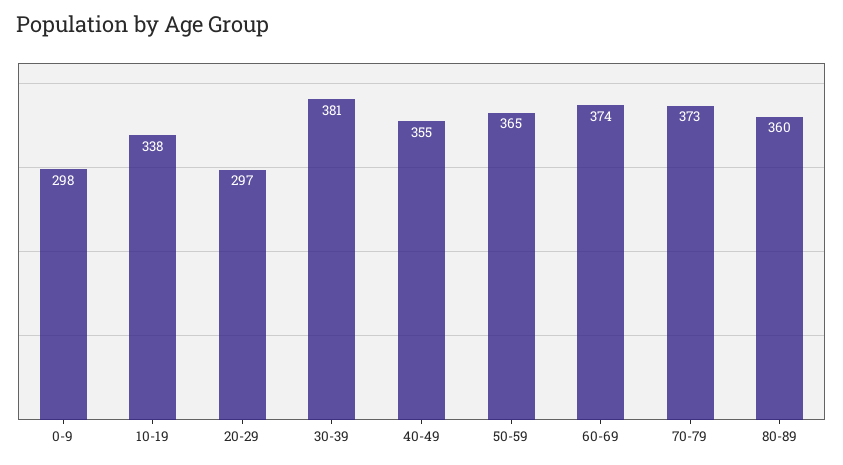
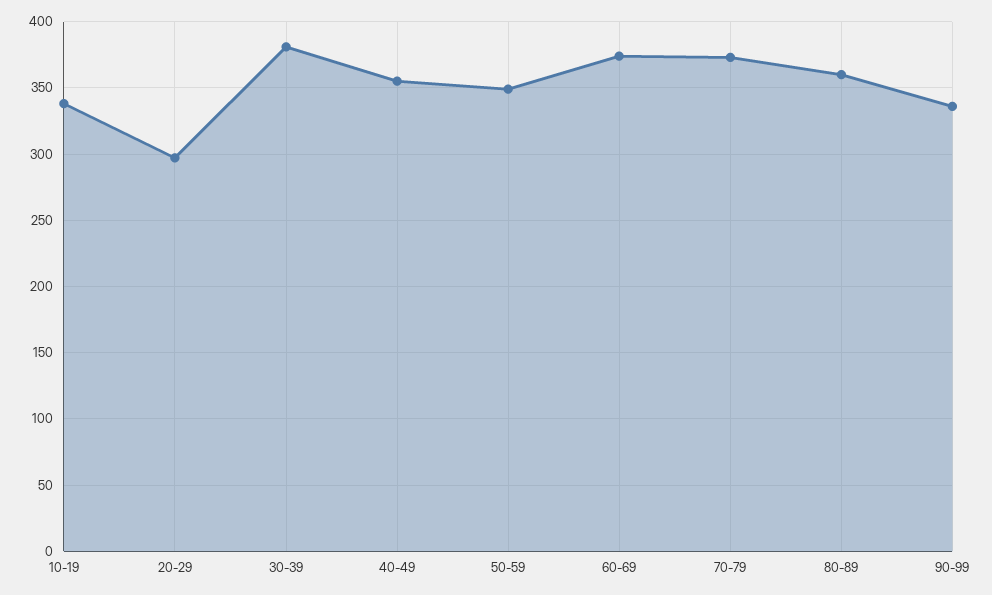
0-9: 298 -> none
50-59: 365 -> 350
90-99: none -> 335

